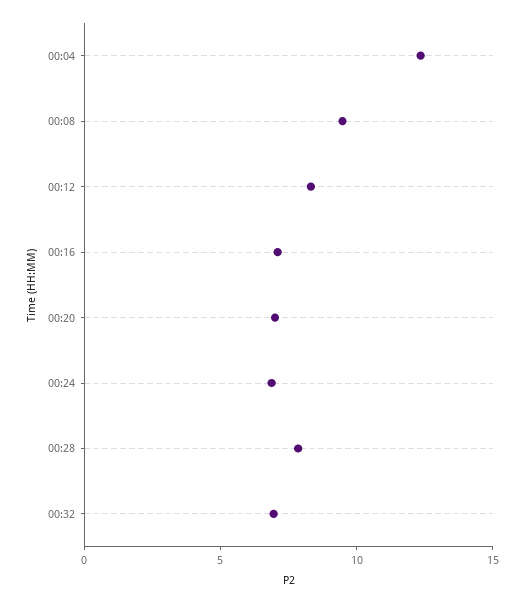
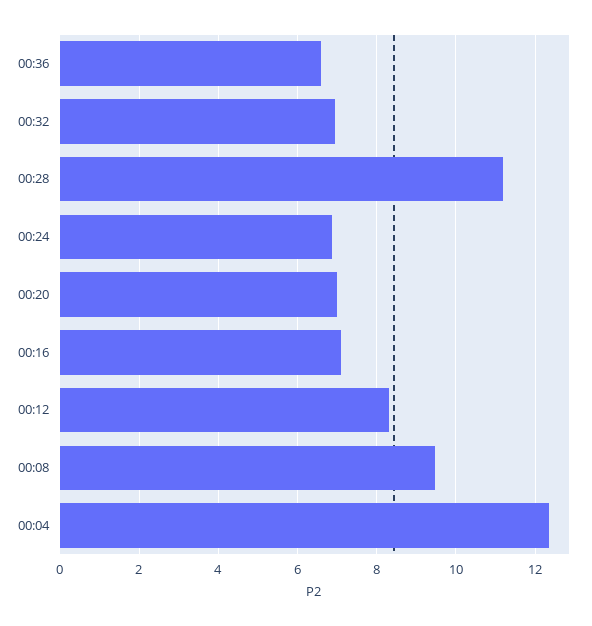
00:28: 8 -> 11.2
00:36: none -> 6.6

